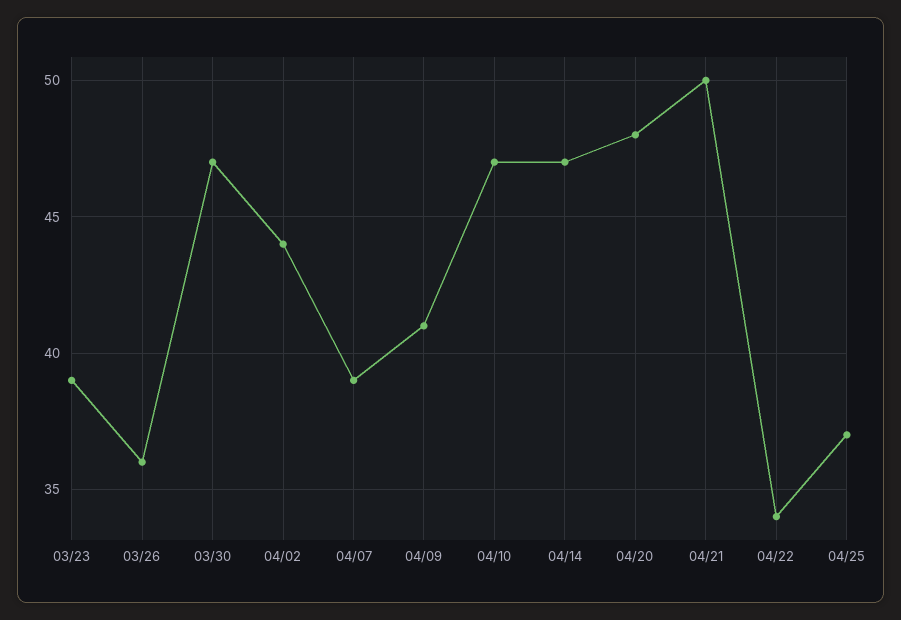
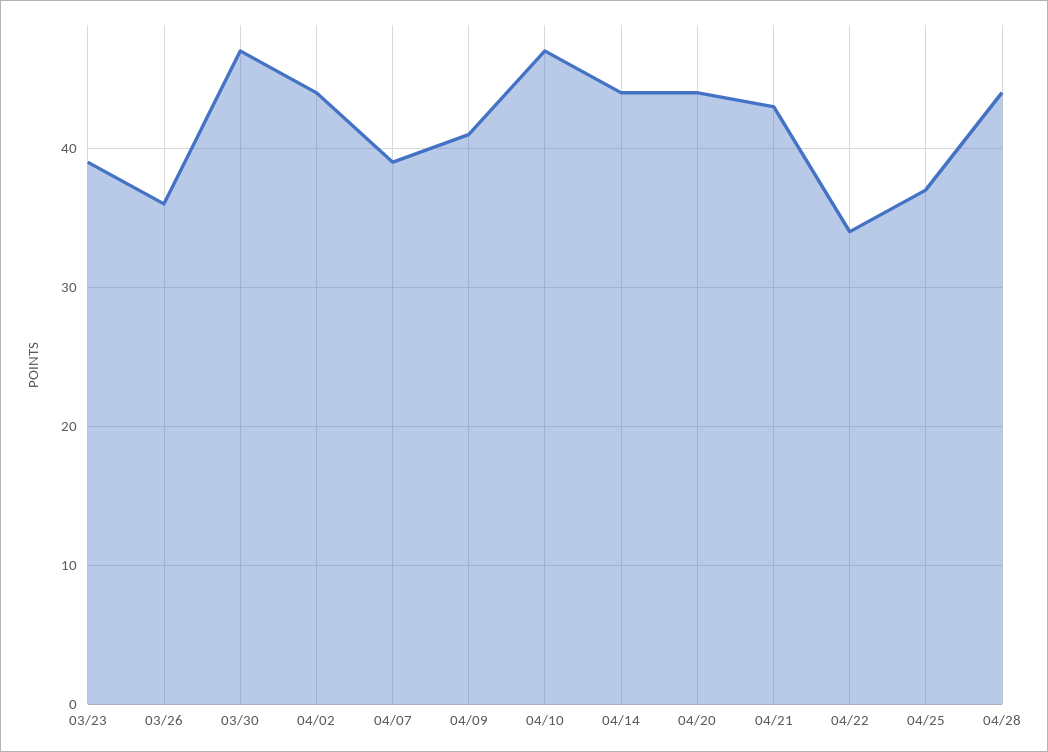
04/14: 47 -> 44
04/20: 48 -> 44
04/21: 50 -> 43
04/28: none -> 44

